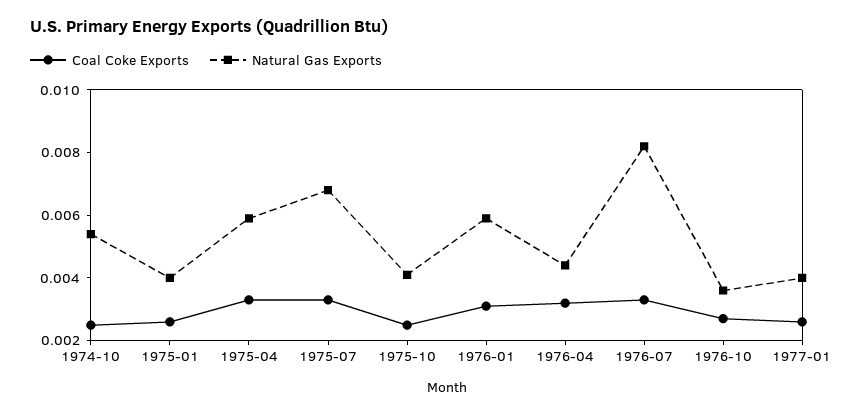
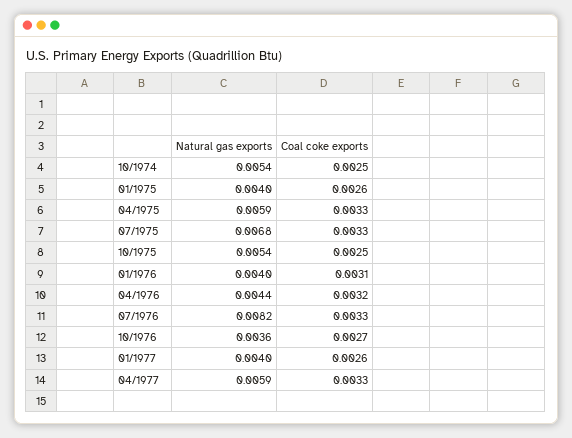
Natural Gas Exports, 1975-10: 0.004 -> 0.0054
Natural Gas Exports, 1976-01: 0.006 -> 0.004
Natural Gas Exports, 04/1977: none -> 0.0059
Coal Coke Exports, 04/1977: none -> 0.0033

